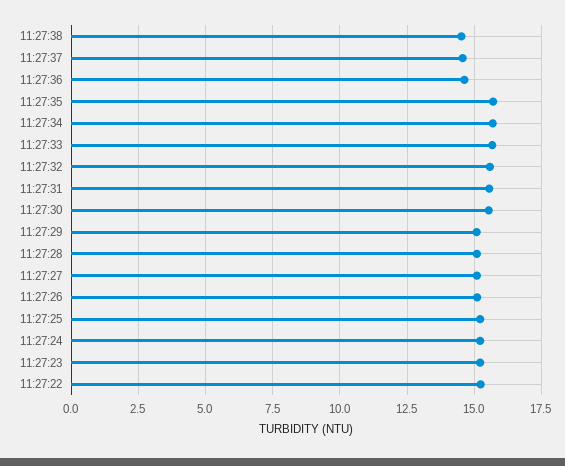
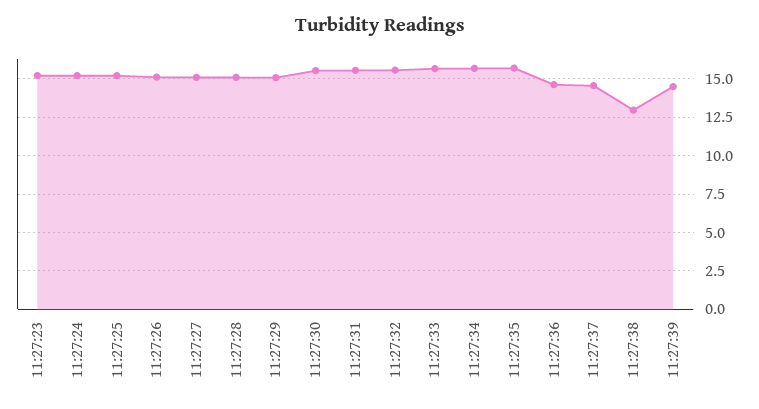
11:27:38: 14.5 -> 13
11:27:22: 15.25 -> none
11:27:39: none -> 14.5

